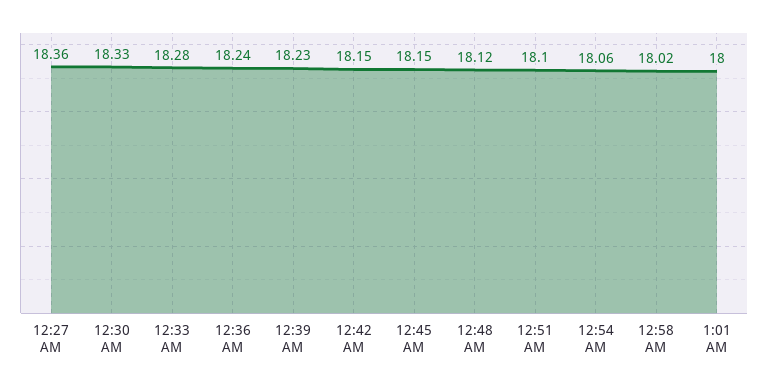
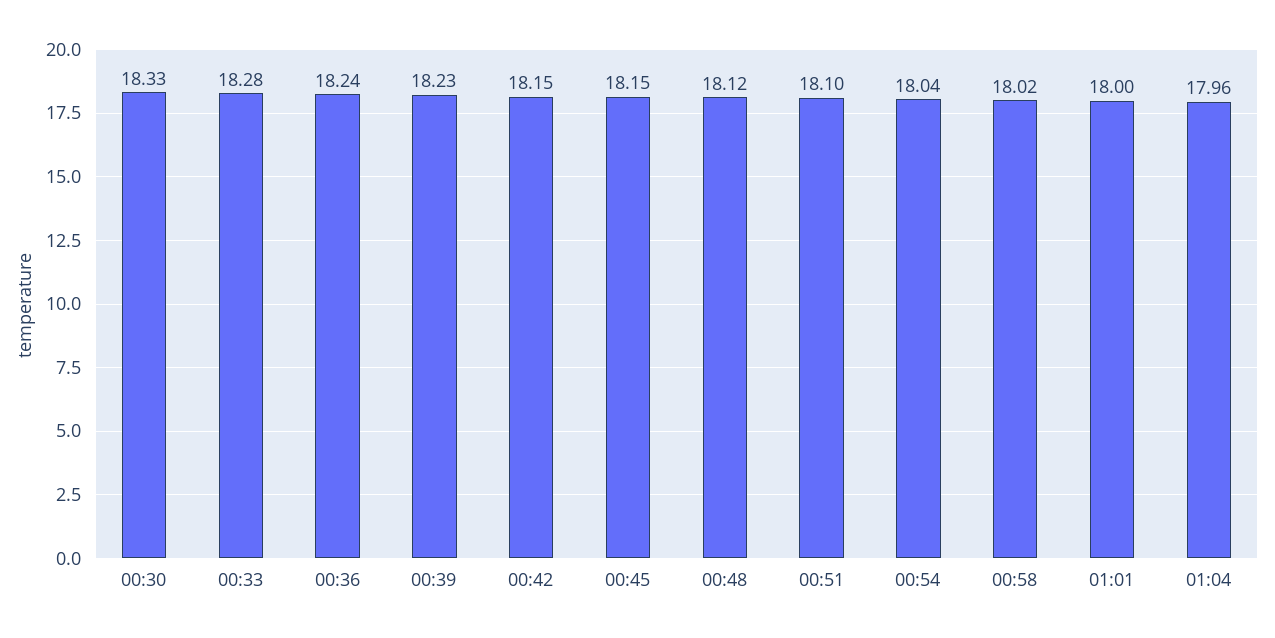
12:27 AM: 18.36 -> none
12:54 AM: 18.06 -> 18.04
01:04: none -> 17.96

